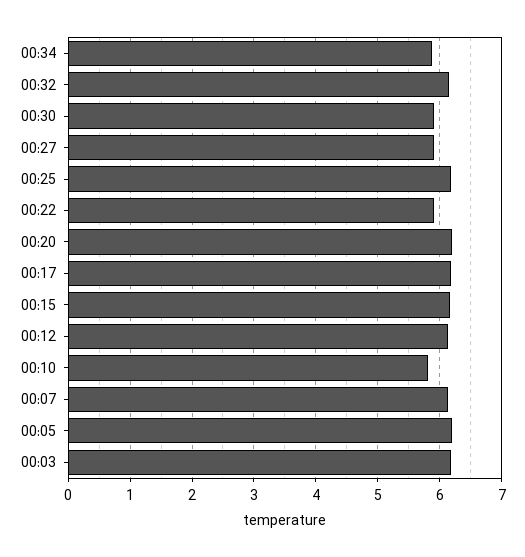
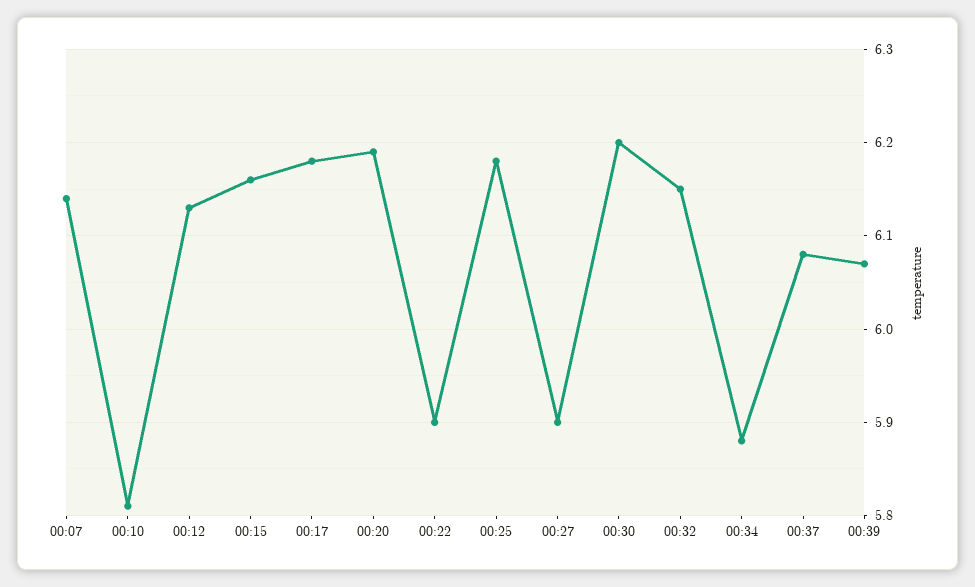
00:30: 5.9 -> 6.2
00:05: 6.2 -> none
00:03: 6.2 -> none
00:37: none -> 6.08
00:39: none -> 6.07

